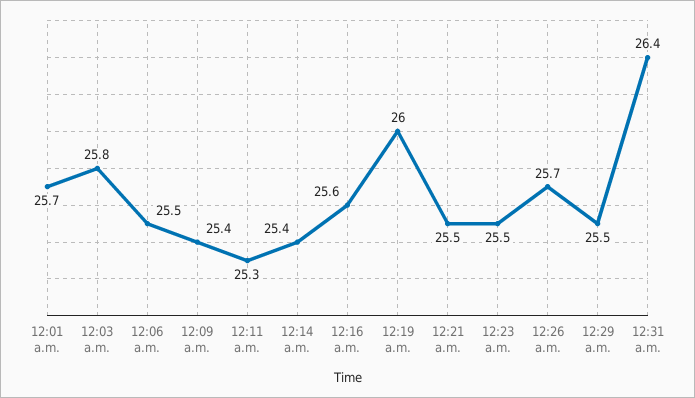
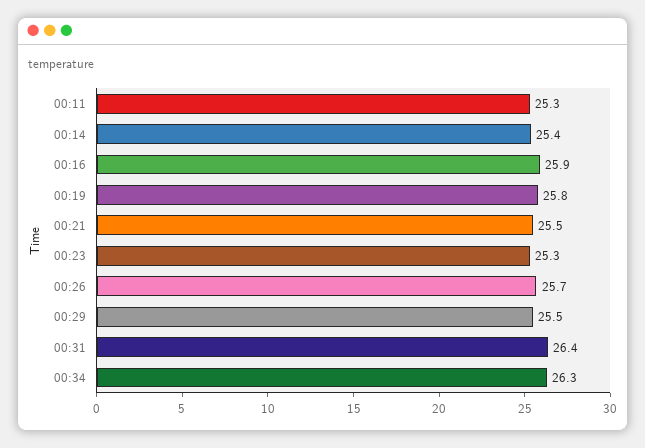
12:01 a.m.: 25.7 -> none
12:03 a.m.: 25.8 -> none
12:06 a.m.: 25.5 -> none
12:09 a.m.: 25.4 -> none
12:16 a.m.: 25.6 -> 25.9
12:19 a.m.: 26 -> 25.8
12:23 a.m.: 25.5 -> 25.3
00:34: none -> 26.3

